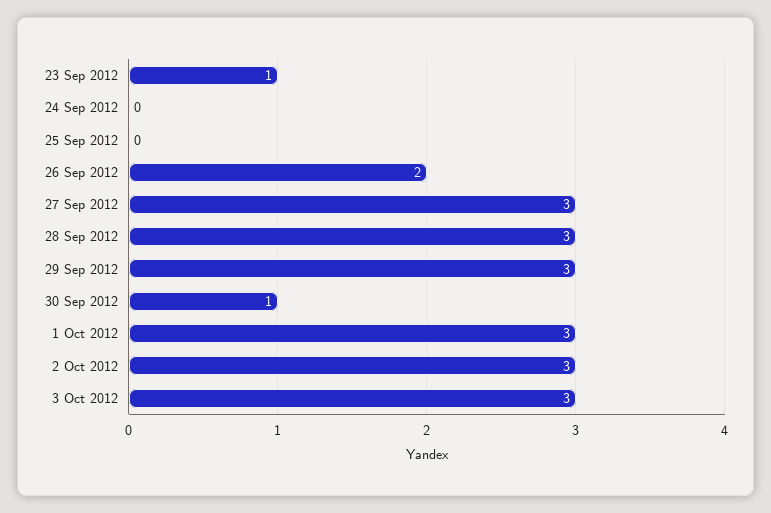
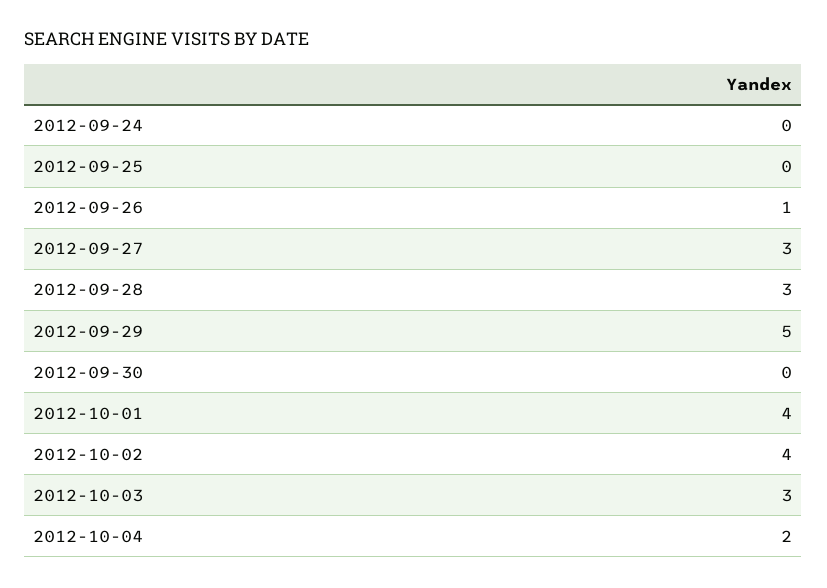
23 Sep 2012: 1 -> none
26 Sep 2012: 2 -> 1
29 Sep 2012: 3 -> 5
30 Sep 2012: 1 -> 0
1 Oct 2012: 3 -> 4
2 Oct 2012: 3 -> 4
2012-10-04: none -> 2

